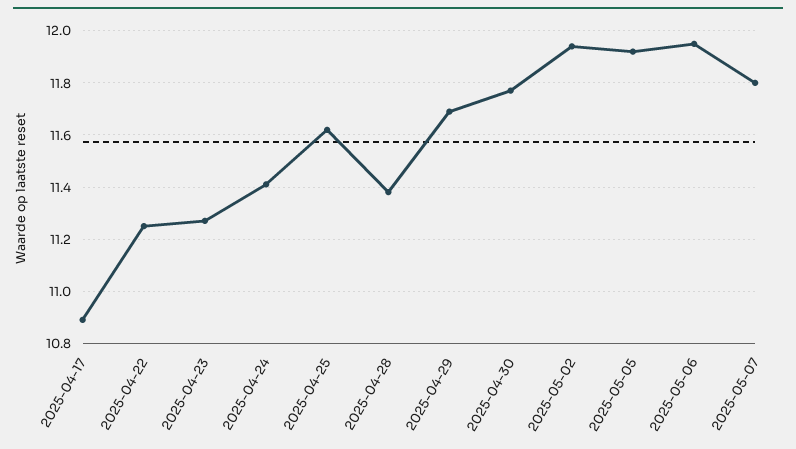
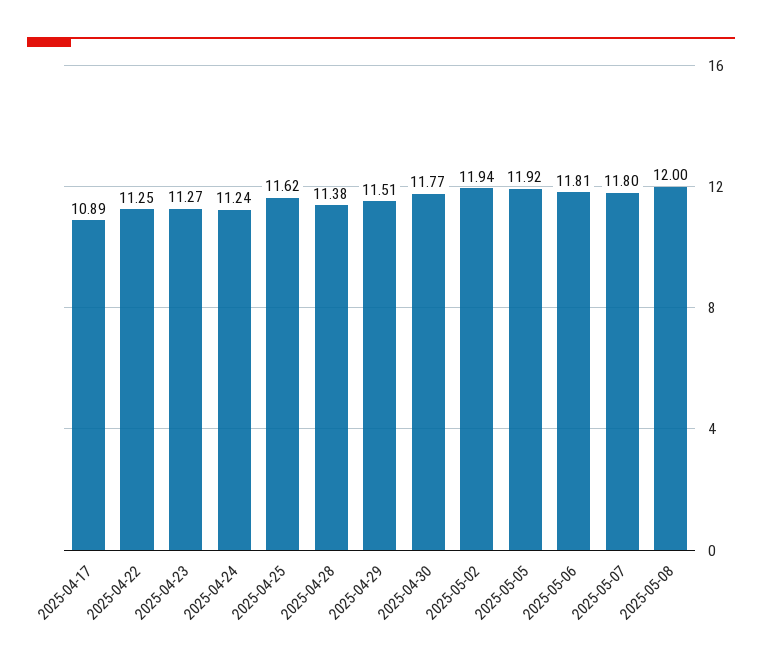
2025-04-24: 11.4 -> 11.24
2025-04-29: 11.7 -> 11.51
2025-05-06: 11.95 -> 11.81
2025-05-08: none -> 12

